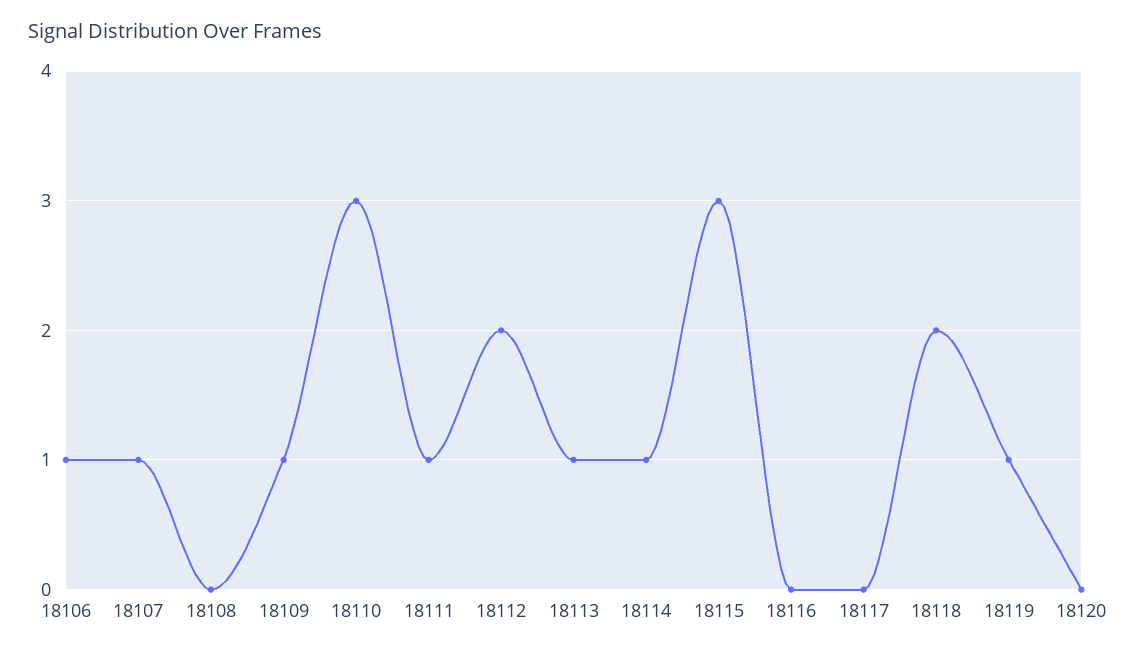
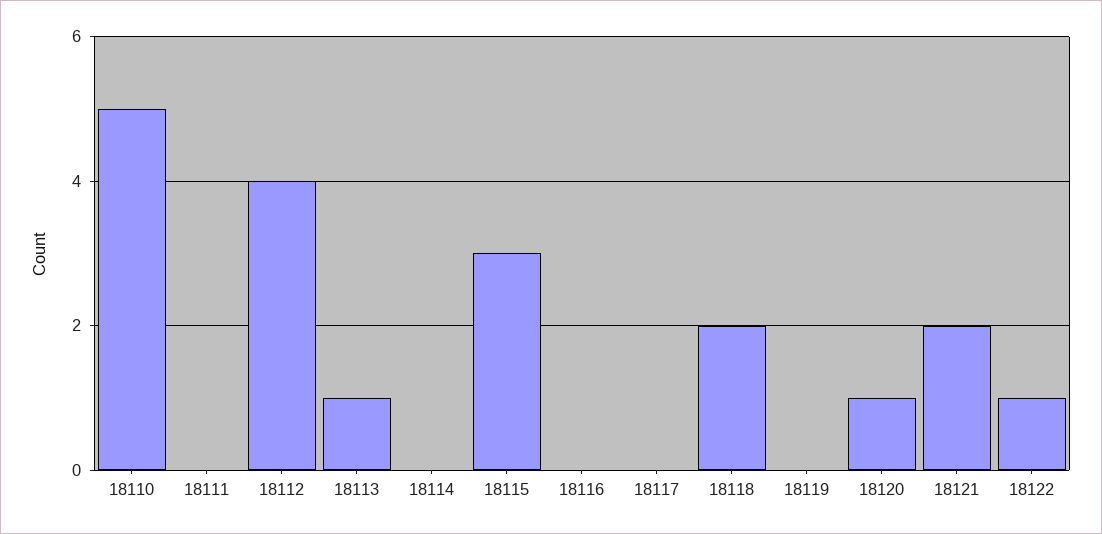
18106: 1 -> none
18107: 1 -> none
18108: 0 -> none
18109: 1 -> none
18110: 3 -> 5
18111: 1 -> 0
18112: 2 -> 4
18114: 1 -> 0
18119: 1 -> 0
18120: 0 -> 1
18121: none -> 2
18122: none -> 1

